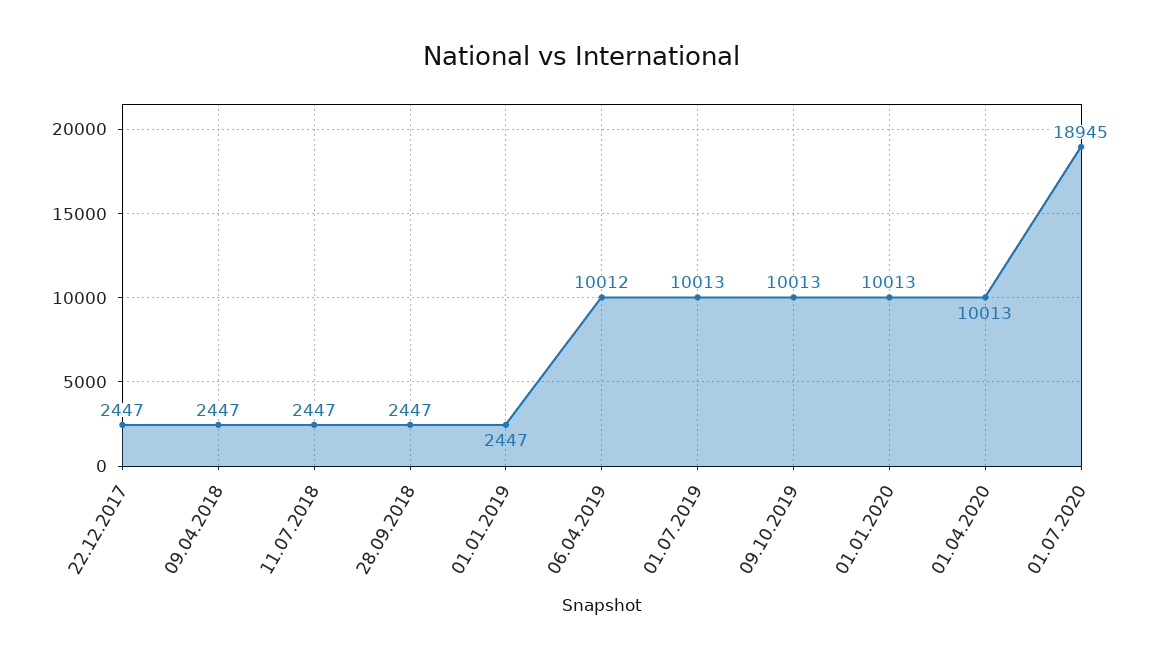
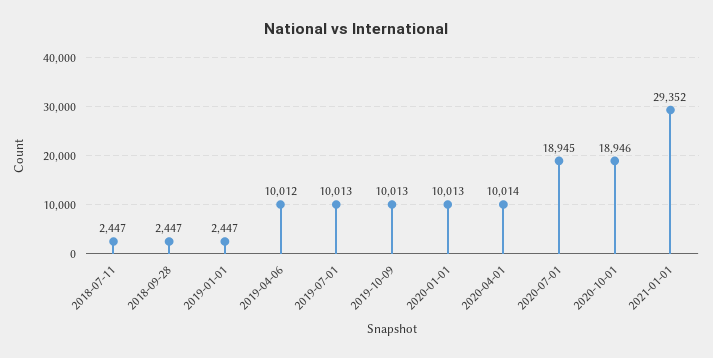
22.12.2017: 2447 -> none
09.04.2018: 2447 -> none
01.04.2020: 10013 -> 10014
2020-10-01: none -> 18946
2021-01-01: none -> 29352

